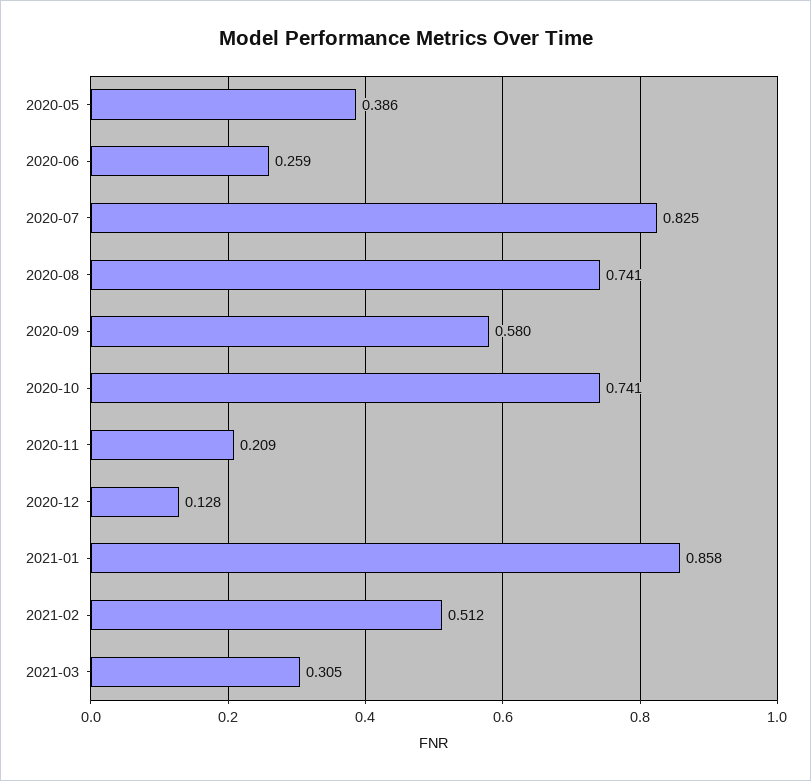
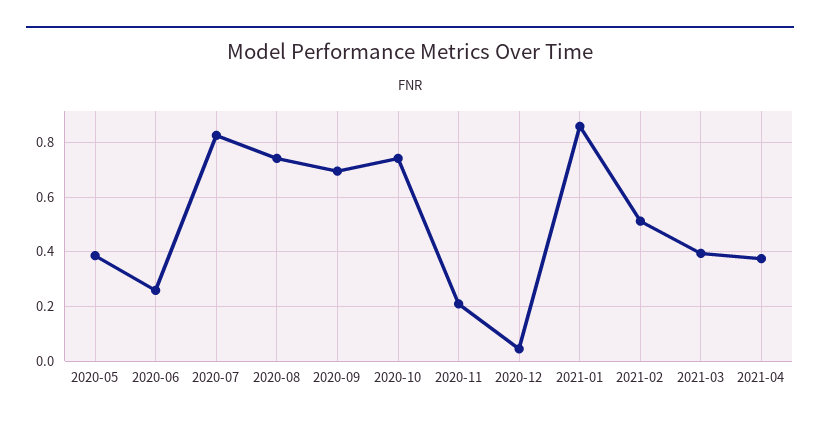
2020-09: 0.58 -> 0.7
2020-12: 0.128 -> 0.05
2021-03: 0.305 -> 0.4
2021-04: none -> 0.375

